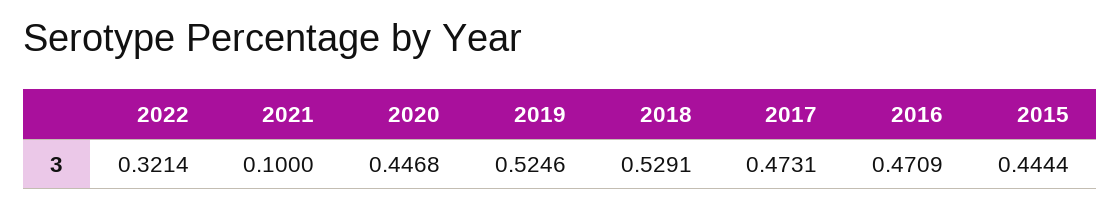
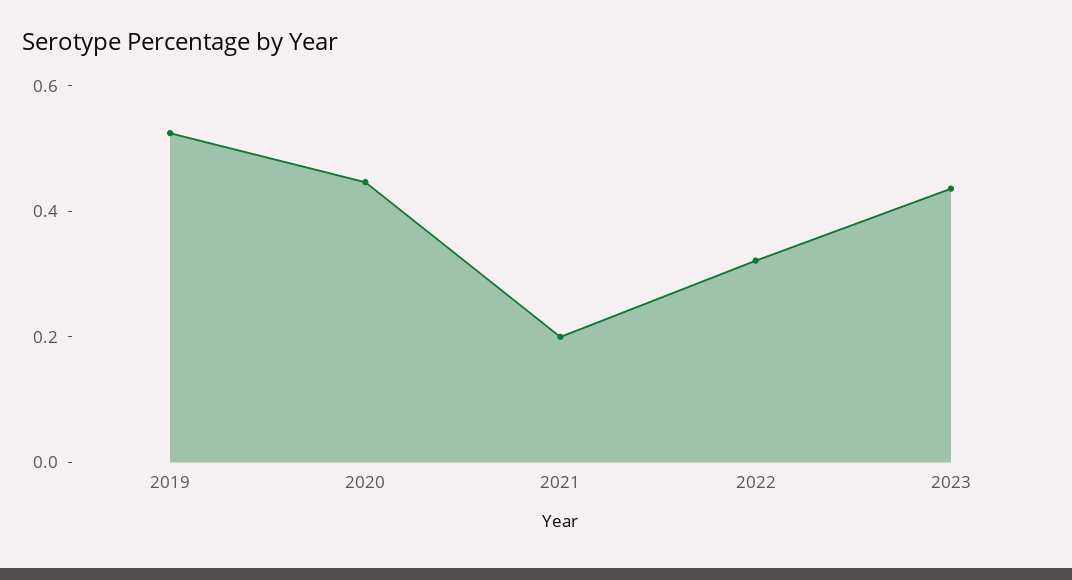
2021: 0.1 -> 0.2
2018: 0.5291 -> none
2017: 0.4731 -> none
2016: 0.4709 -> none
2015: 0.4444 -> none
2023: none -> 0.45

